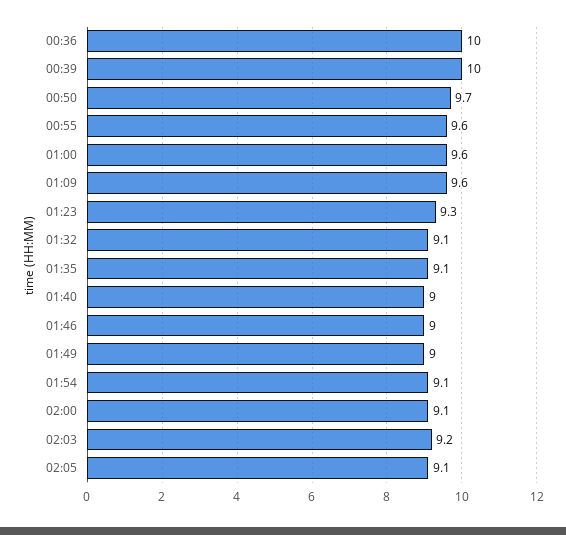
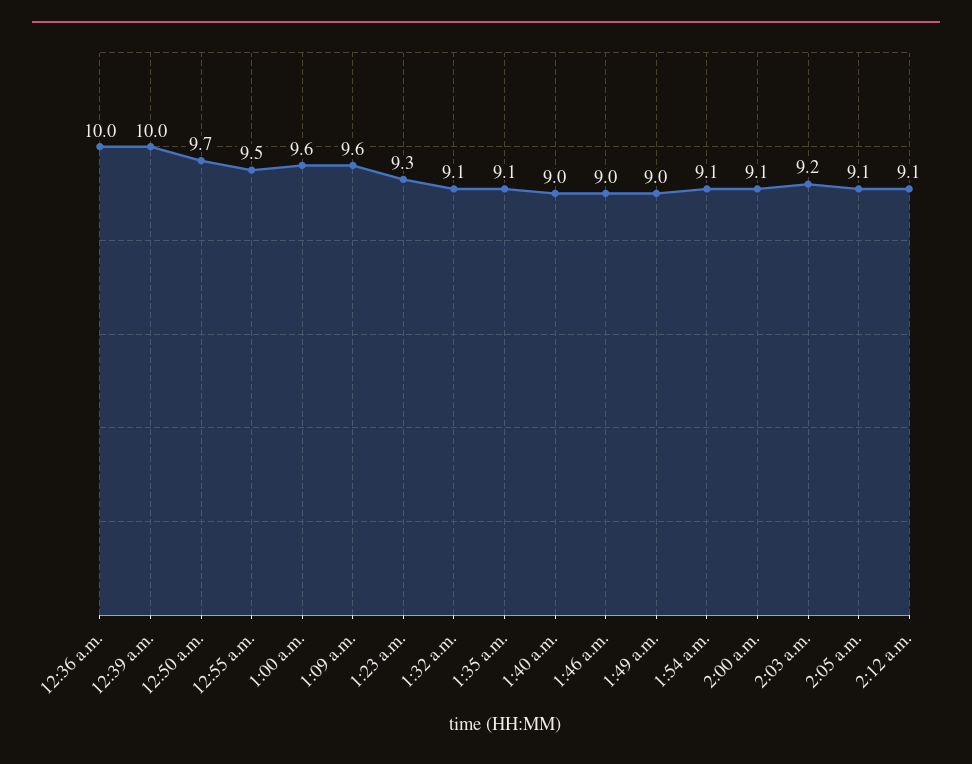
00:55: 9.6 -> 9.5
2:12 a.m.: none -> 9.1

